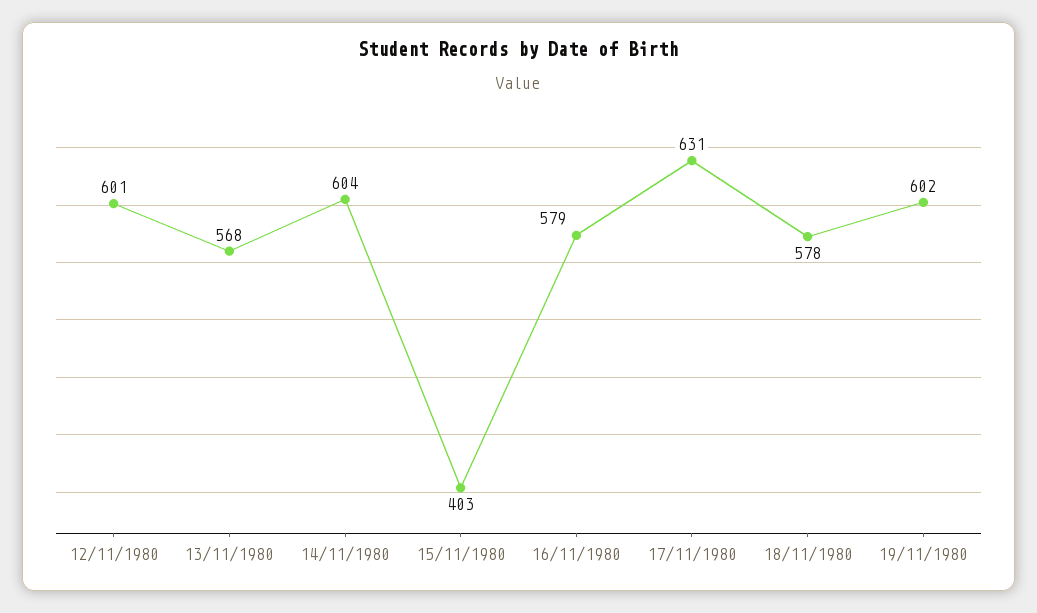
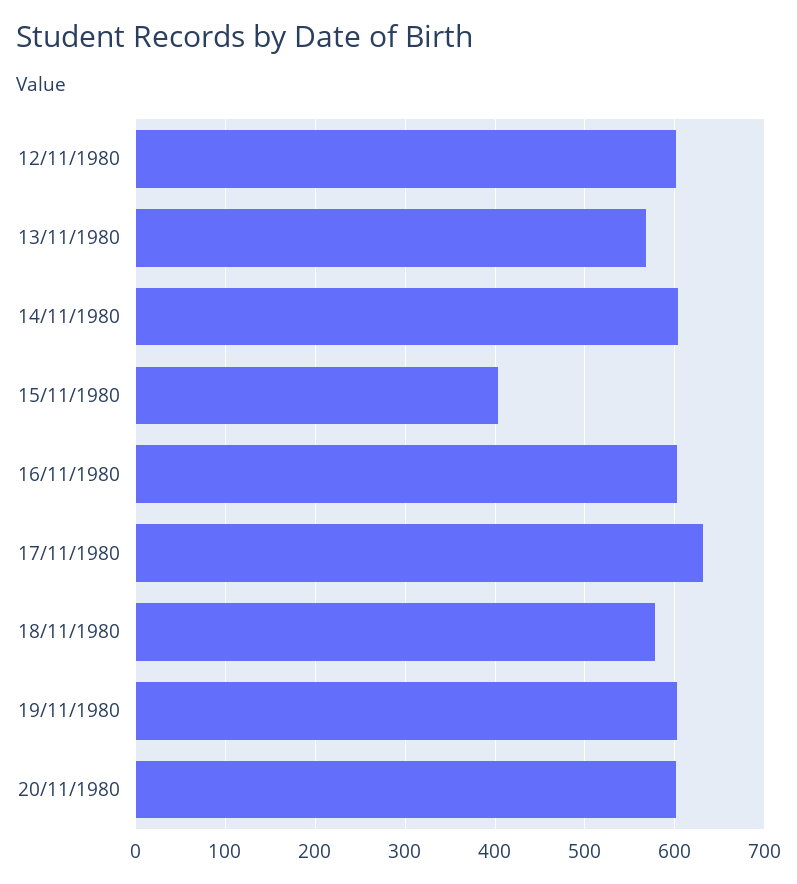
16/11/1980: 579 -> 600
20/11/1980: none -> 600

